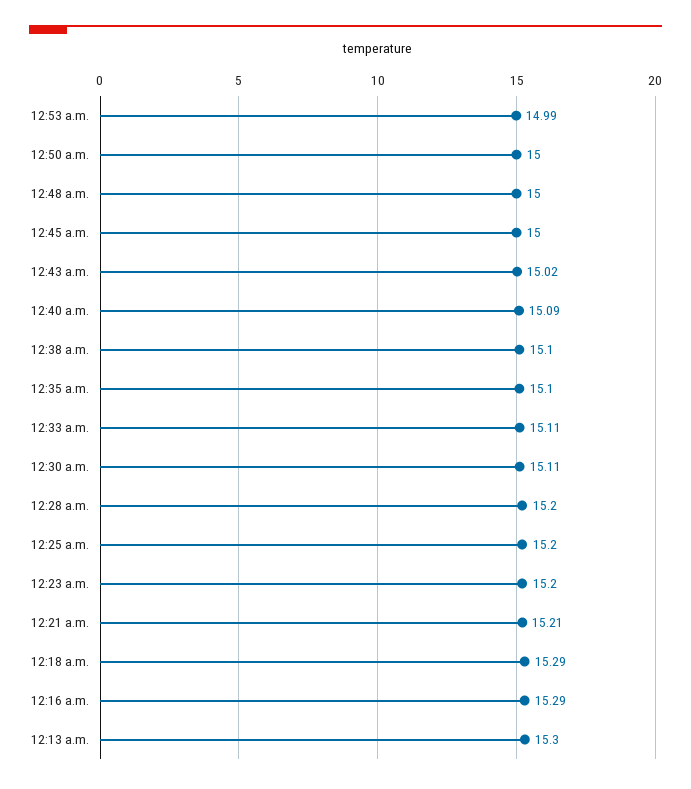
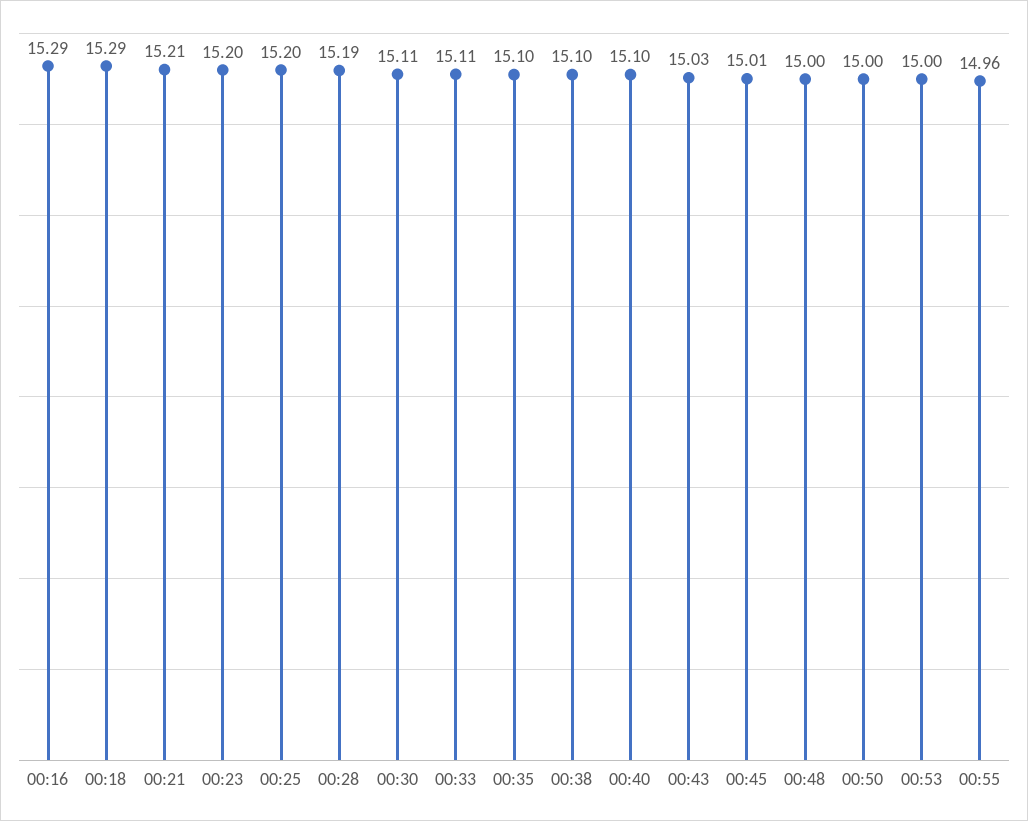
12:53 a.m.: 14.99 -> 15
12:45 a.m.: 15 -> 15.01
12:43 a.m.: 15.02 -> 15.03
12:40 a.m.: 15.09 -> 15.1
12:28 a.m.: 15.2 -> 15.19
12:13 a.m.: 15.3 -> none
00:55: none -> 14.96

